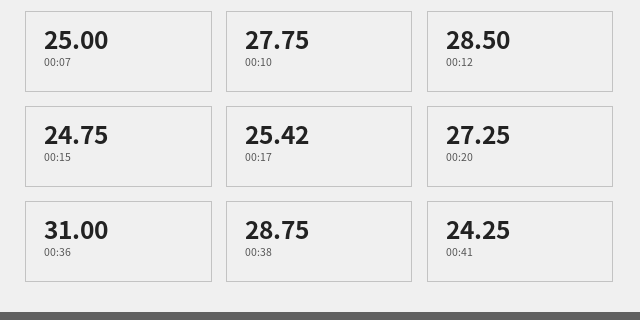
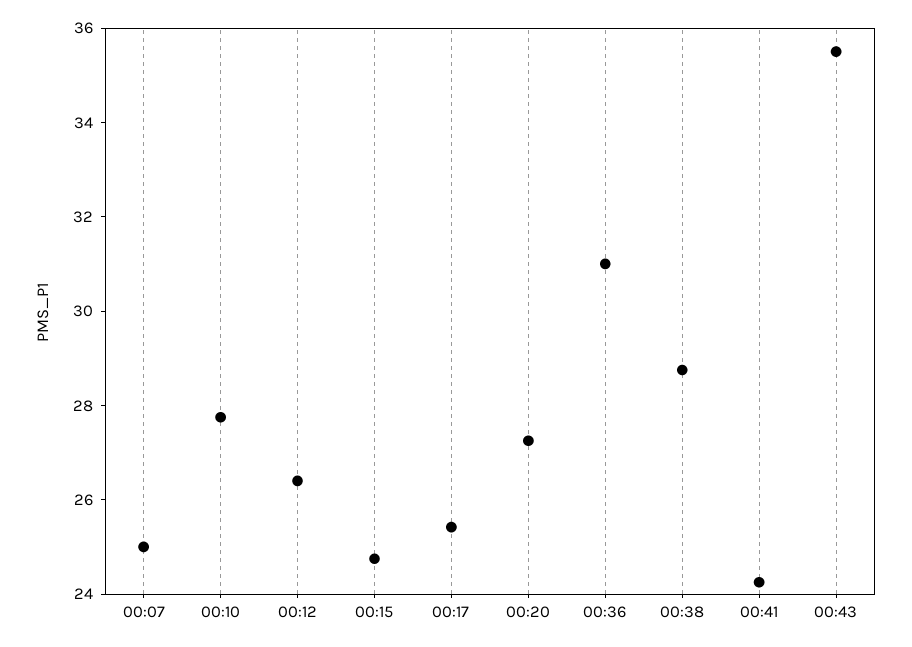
00:12: 28.5 -> 26.5
00:43: none -> 35.5

